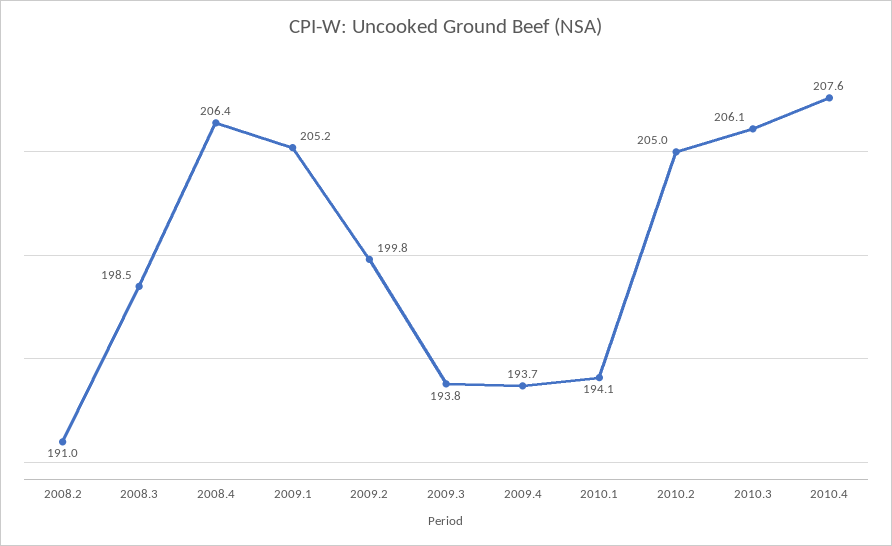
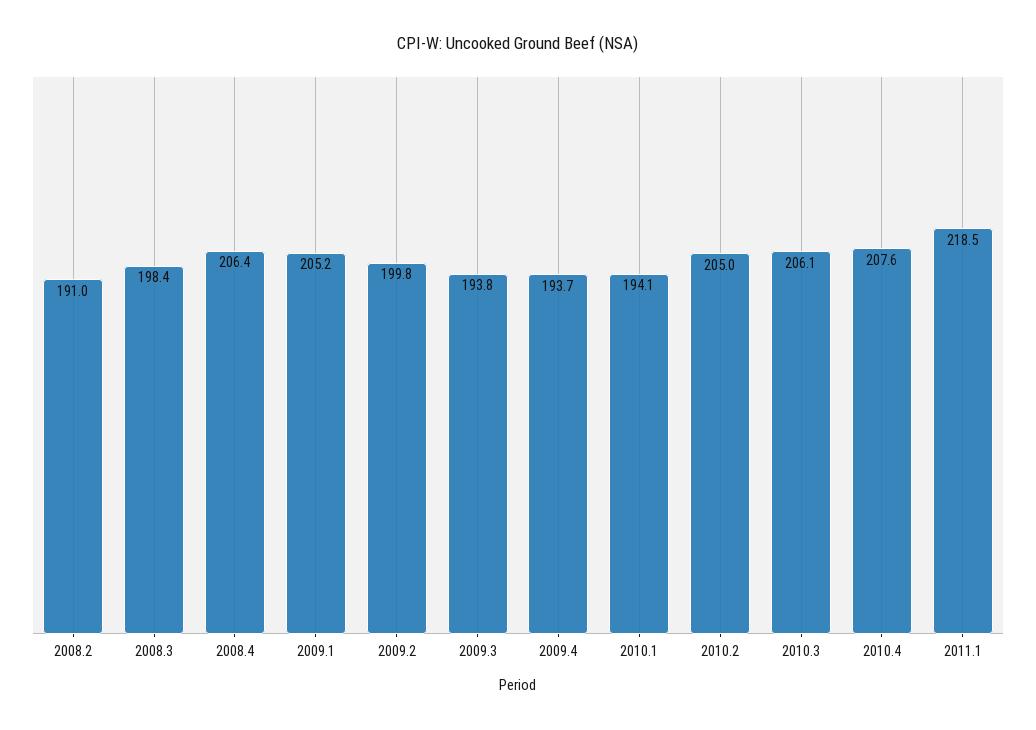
2008.3: 198.5 -> 198.4
2011.1: none -> 218.5

